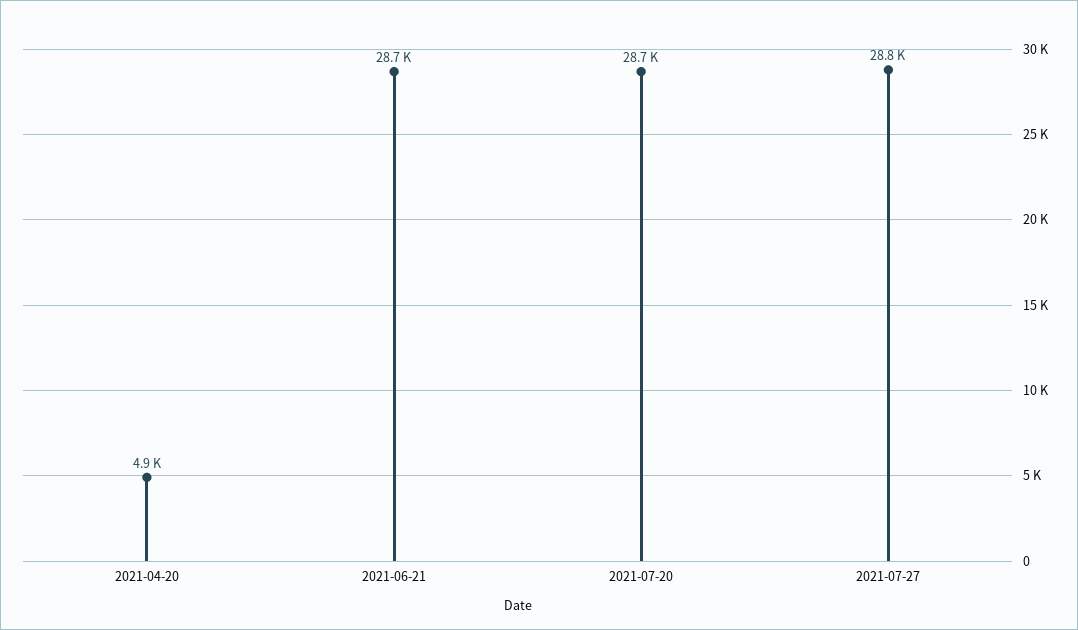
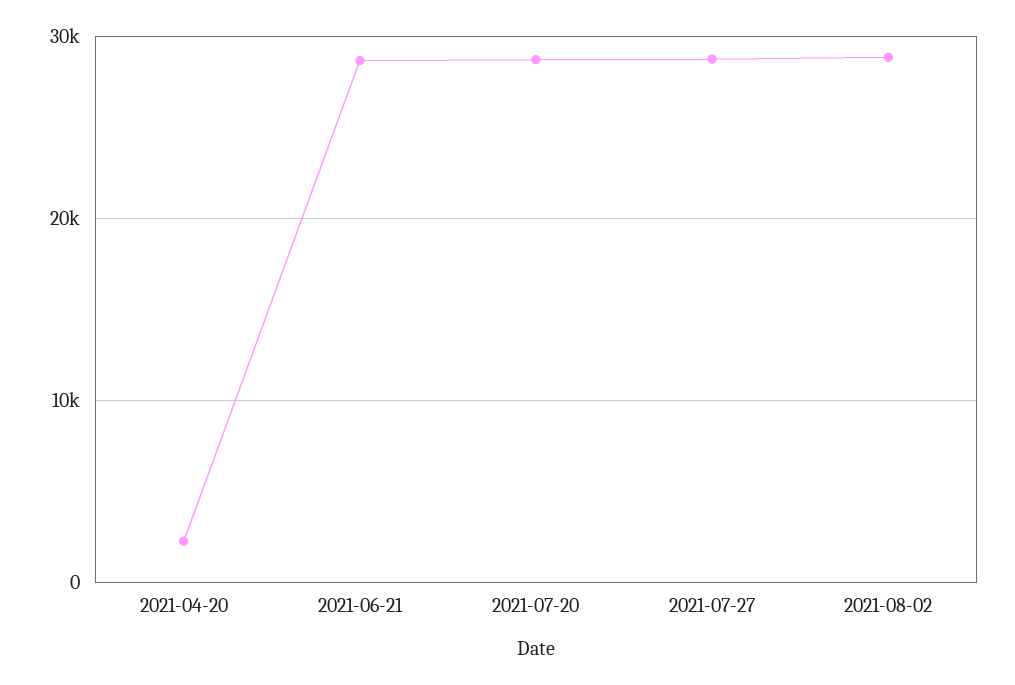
2021-04-20: 4900 -> 2000
2021-08-02: none -> 29000

